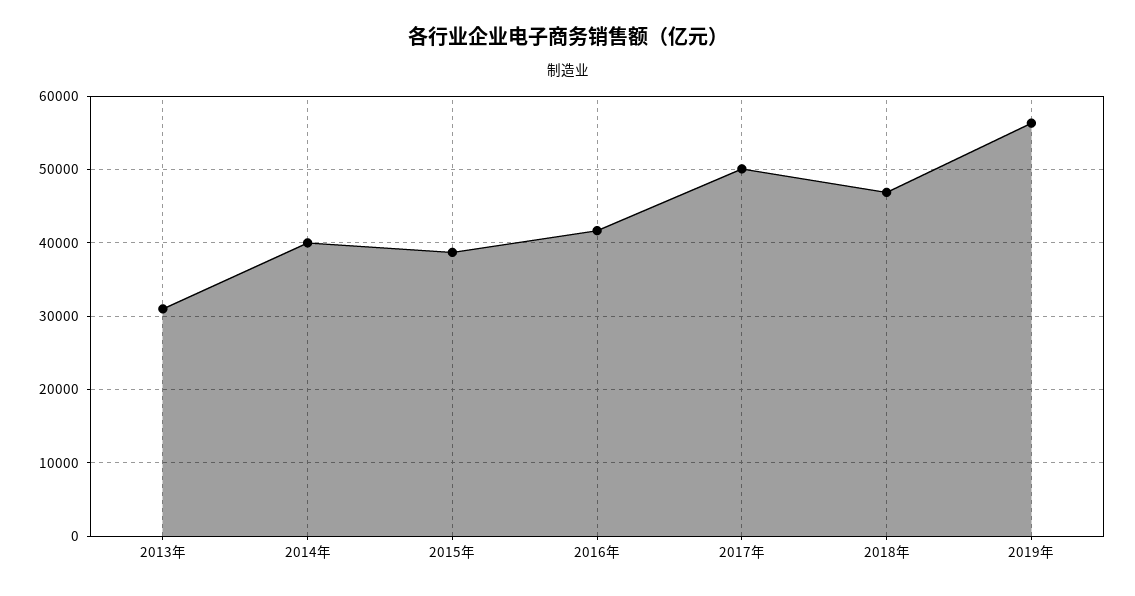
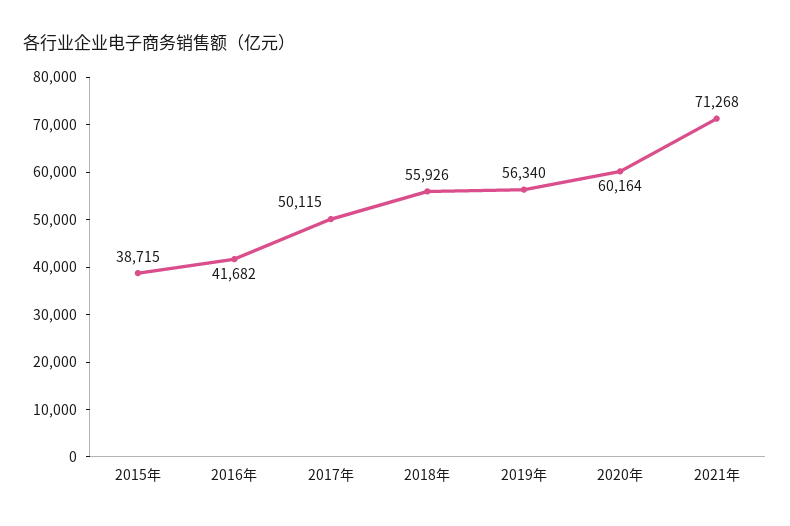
2013年: 31000 -> none
2014年: 40000 -> none
2018年: 47000 -> 55926
2020年: none -> 60164
2021年: none -> 71268

